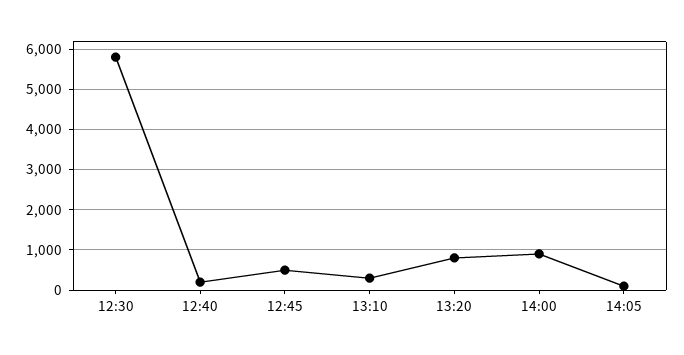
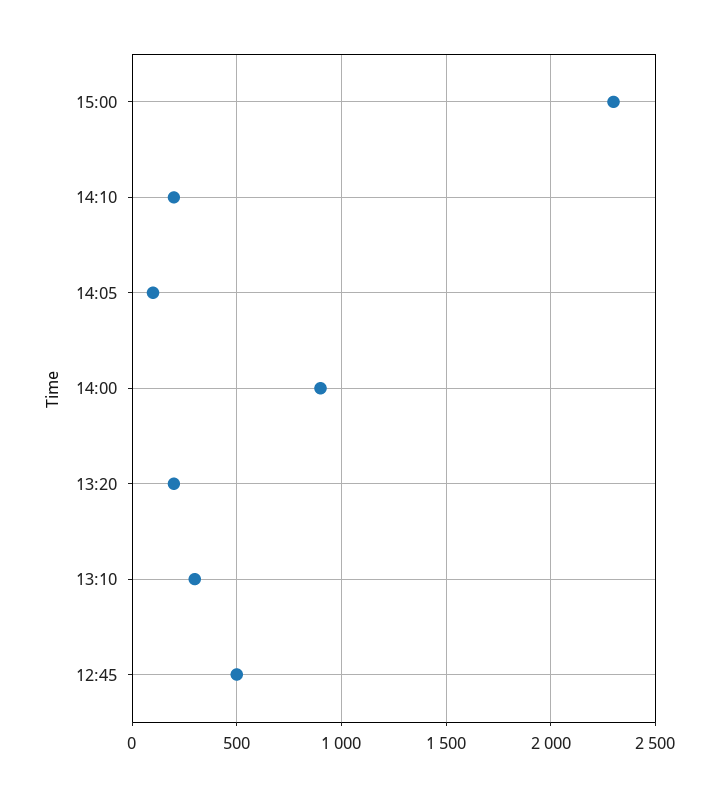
12:30: 5800 -> none
12:40: 200 -> none
13:20: 800 -> 200
15:00: none -> 2300
14:10: none -> 200

